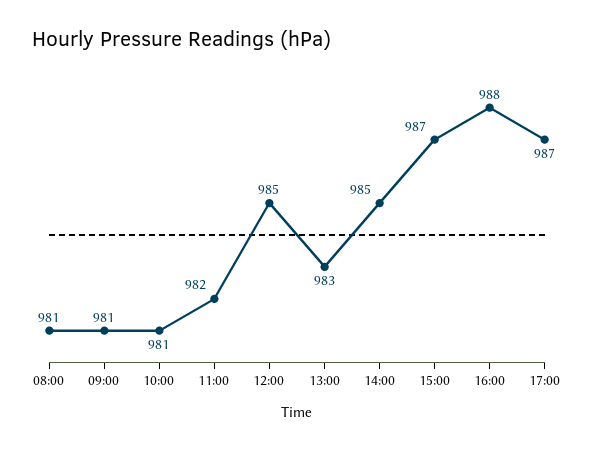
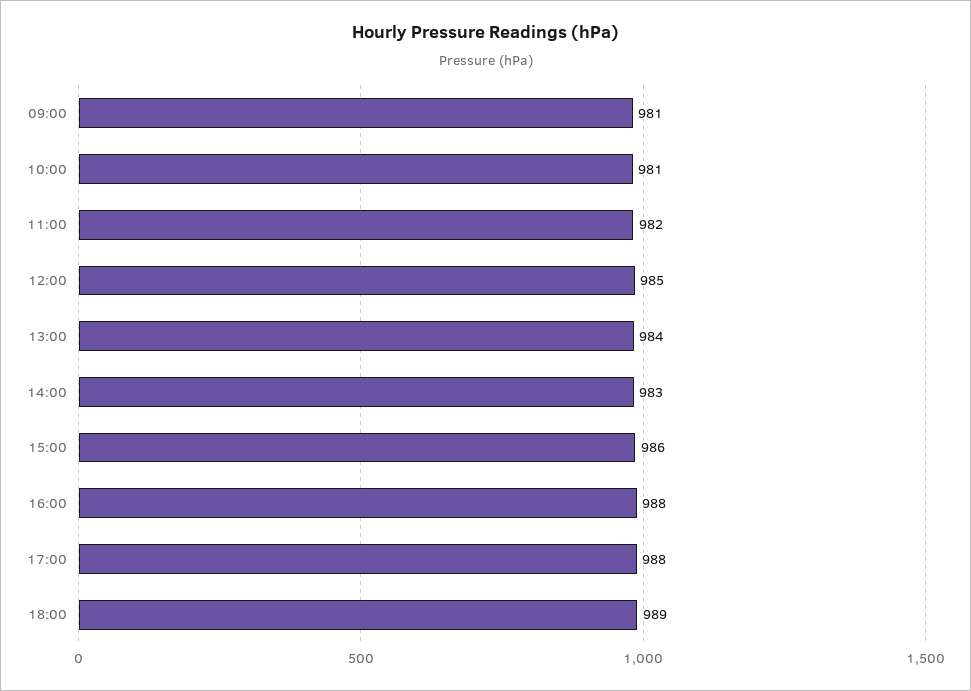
08:00: 981 -> none
13:00: 983 -> 984
14:00: 985 -> 983
15:00: 987 -> 986
17:00: 987 -> 988
18:00: none -> 989

